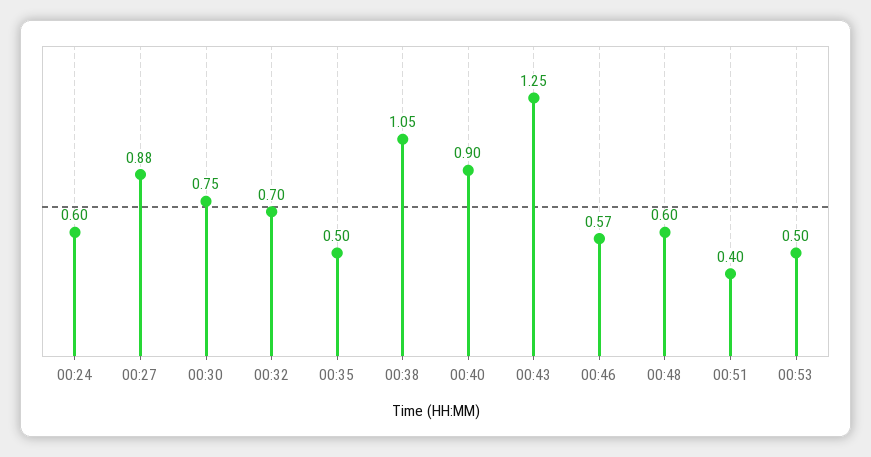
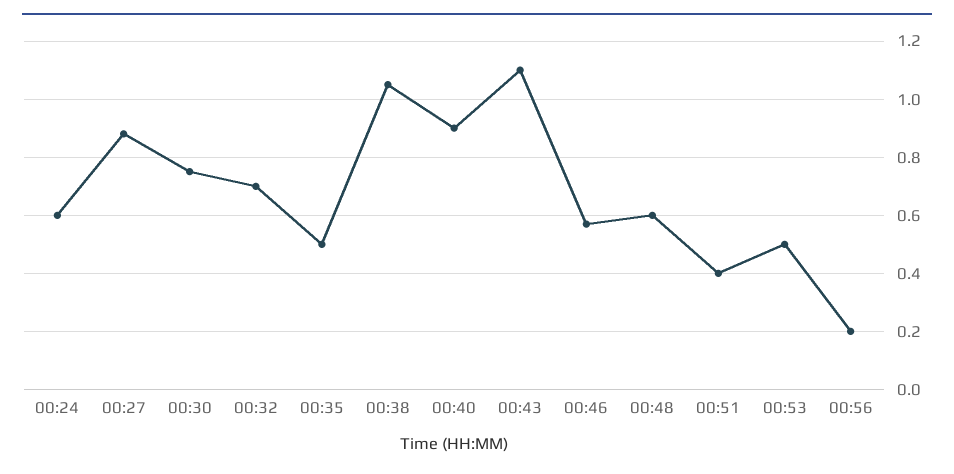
00:43: 1.25 -> 1.1
00:56: none -> 0.2

